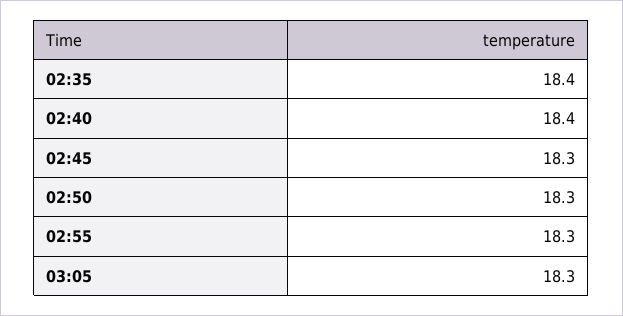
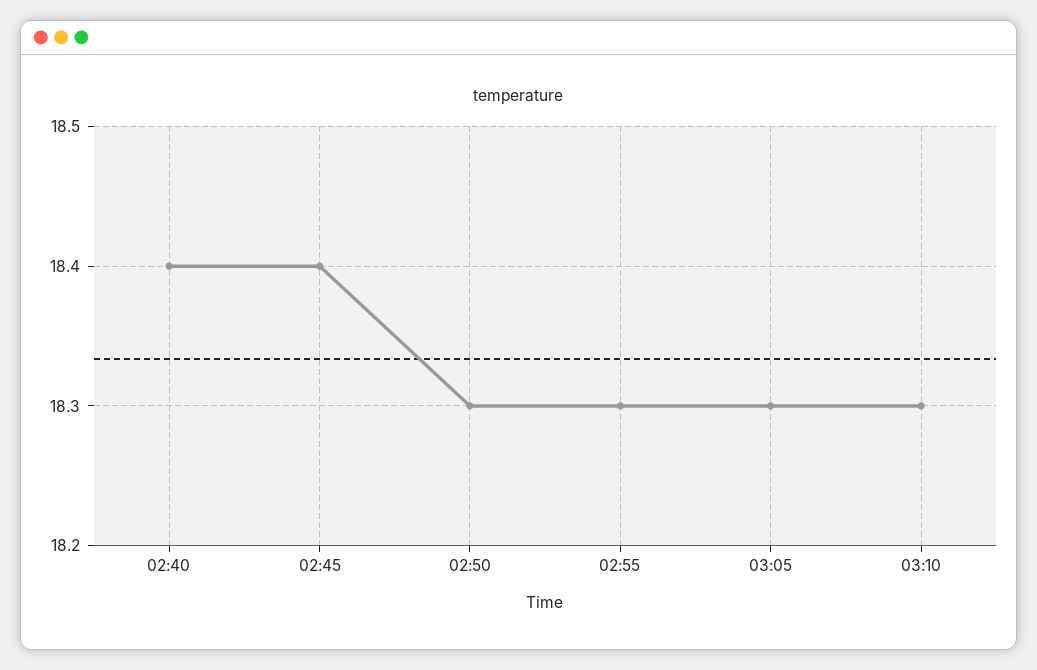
02:35: 18.4 -> none
02:45: 18.3 -> 18.4
03:10: none -> 18.3

